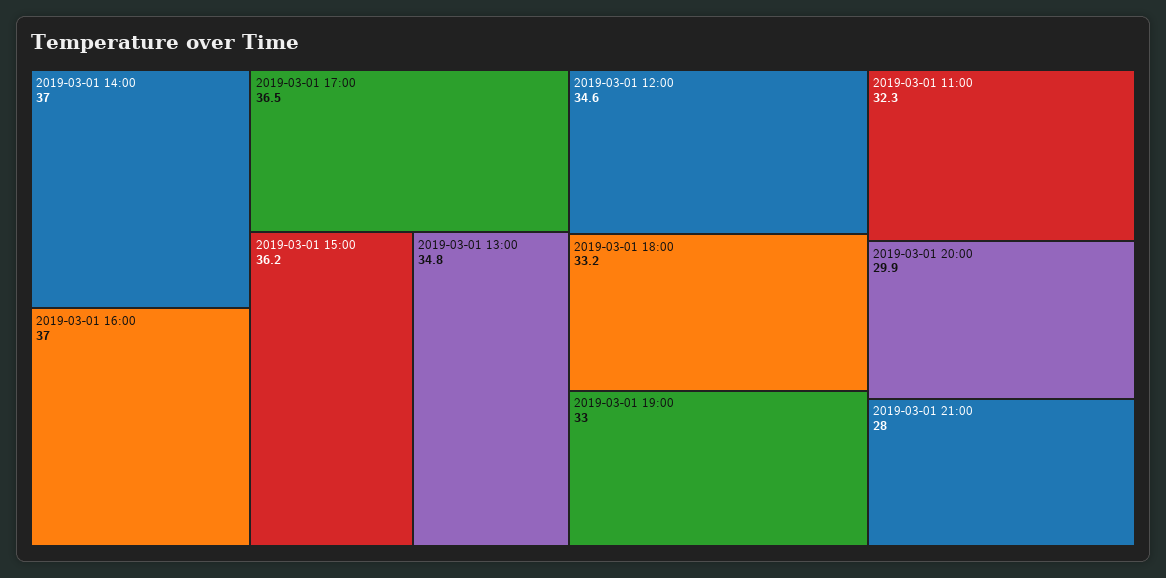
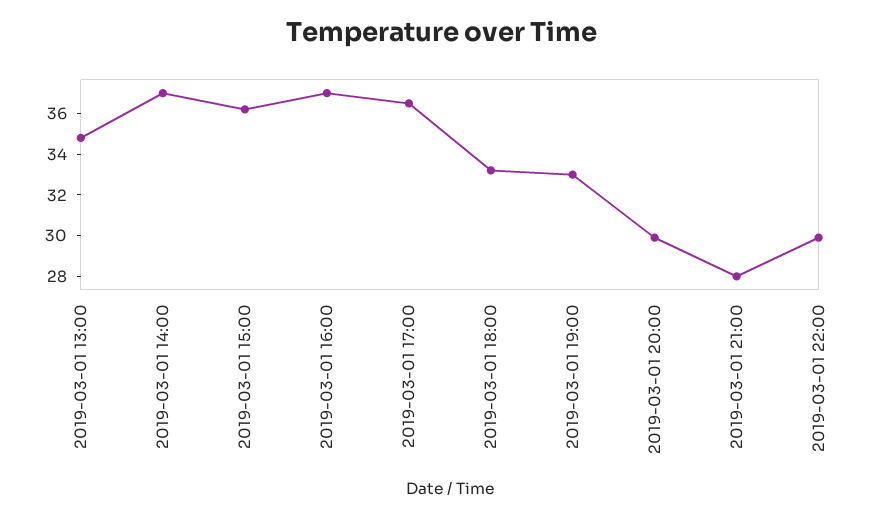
2019-03-01 12:00: 34.6 -> none
2019-03-01 11:00: 32.3 -> none
2019-03-01 22:00: none -> 30

